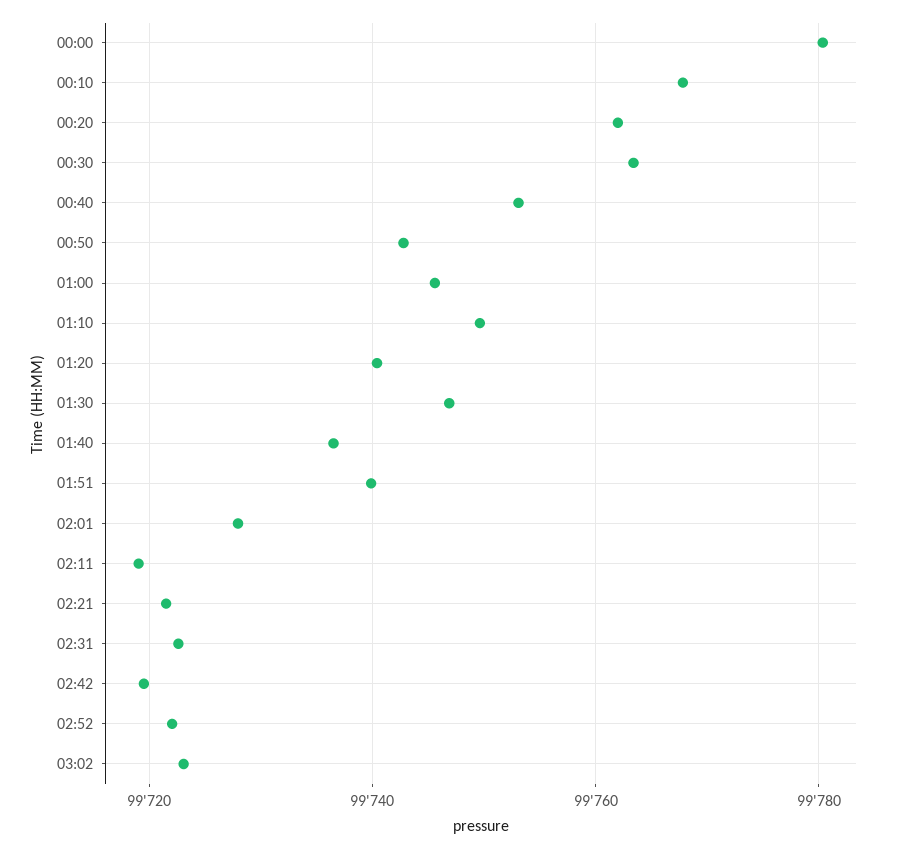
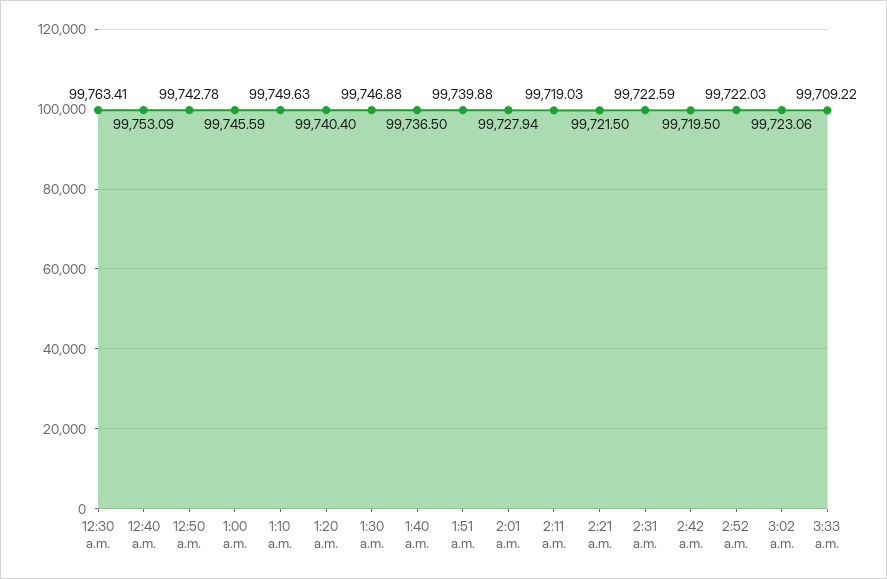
00:00: 99780 -> none
00:10: 99768 -> none
00:20: 99762 -> none
3:33 a.m.: none -> 99709.22

